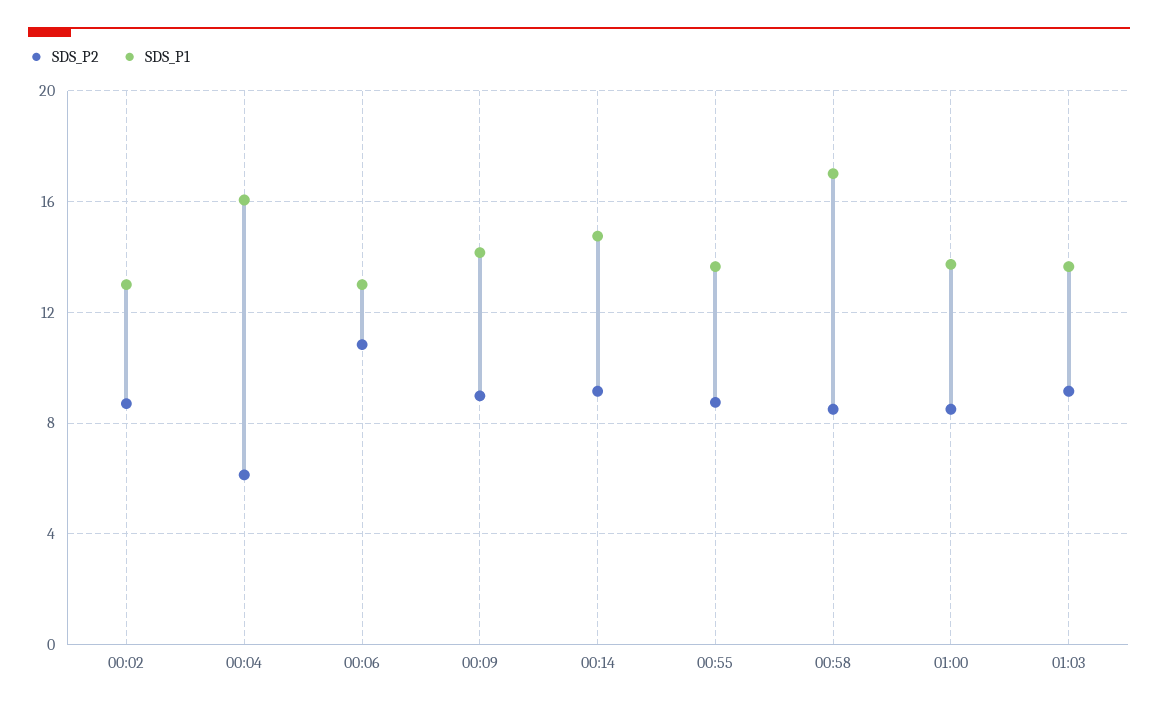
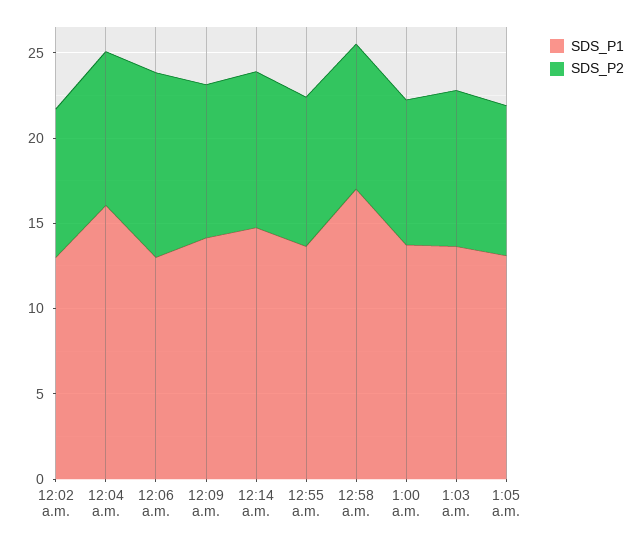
SDS_P2, 00:04: 6 -> 9
SDS_P1, 1:05 a.m.: none -> 13
SDS_P2, 1:05 a.m.: none -> 9

